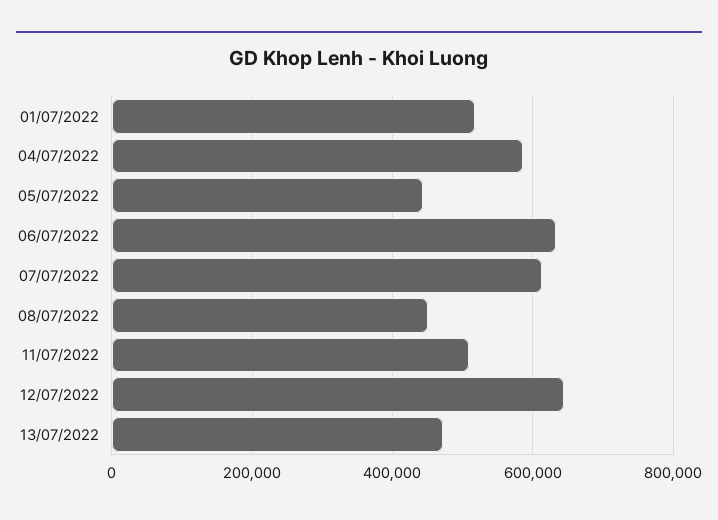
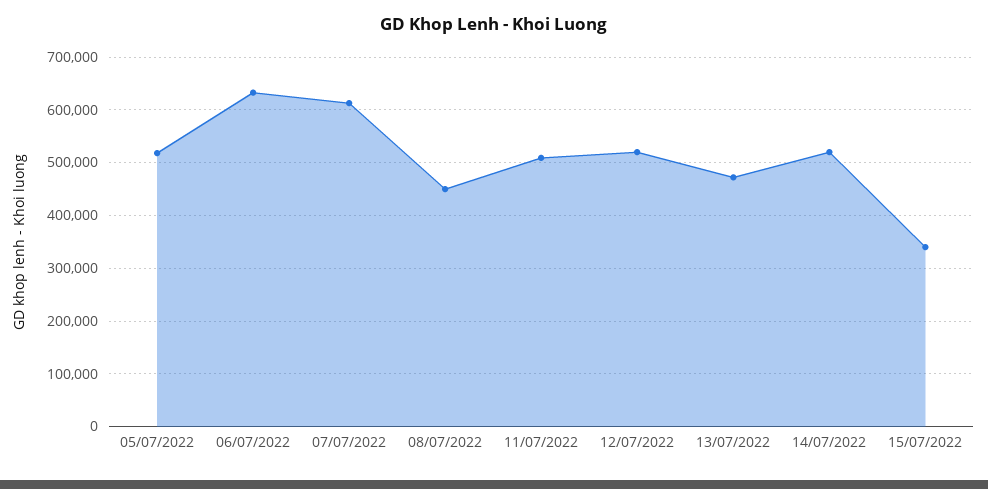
01/07/2022: 520000 -> none
04/07/2022: 580000 -> none
05/07/2022: 440000 -> 520000
12/07/2022: 640000 -> 520000
14/07/2022: none -> 520000
15/07/2022: none -> 340000

